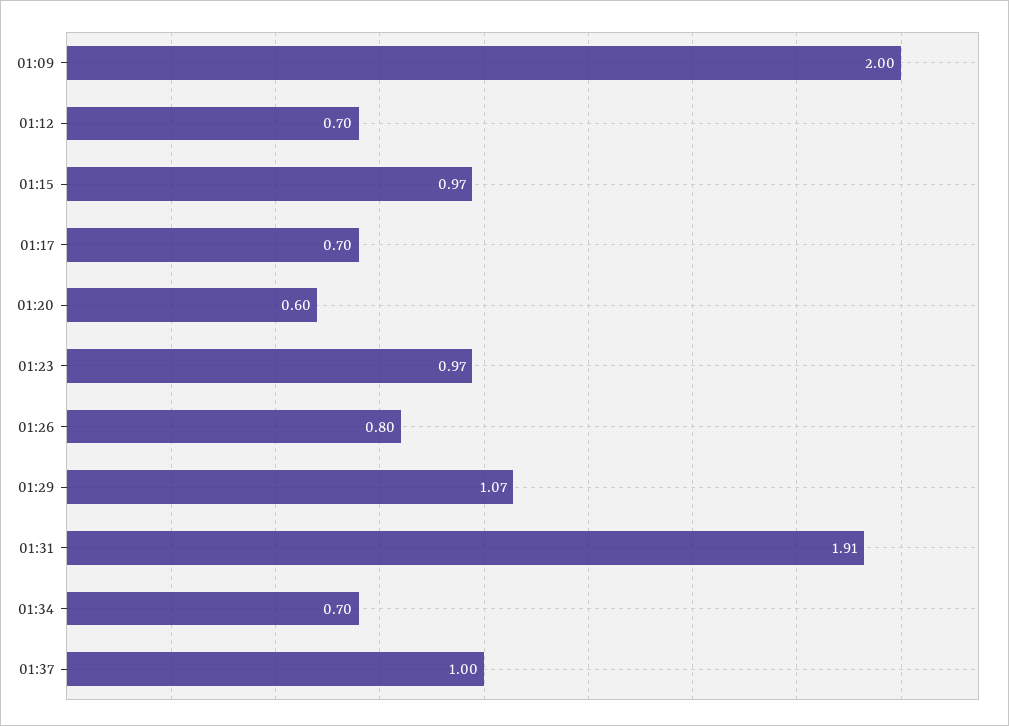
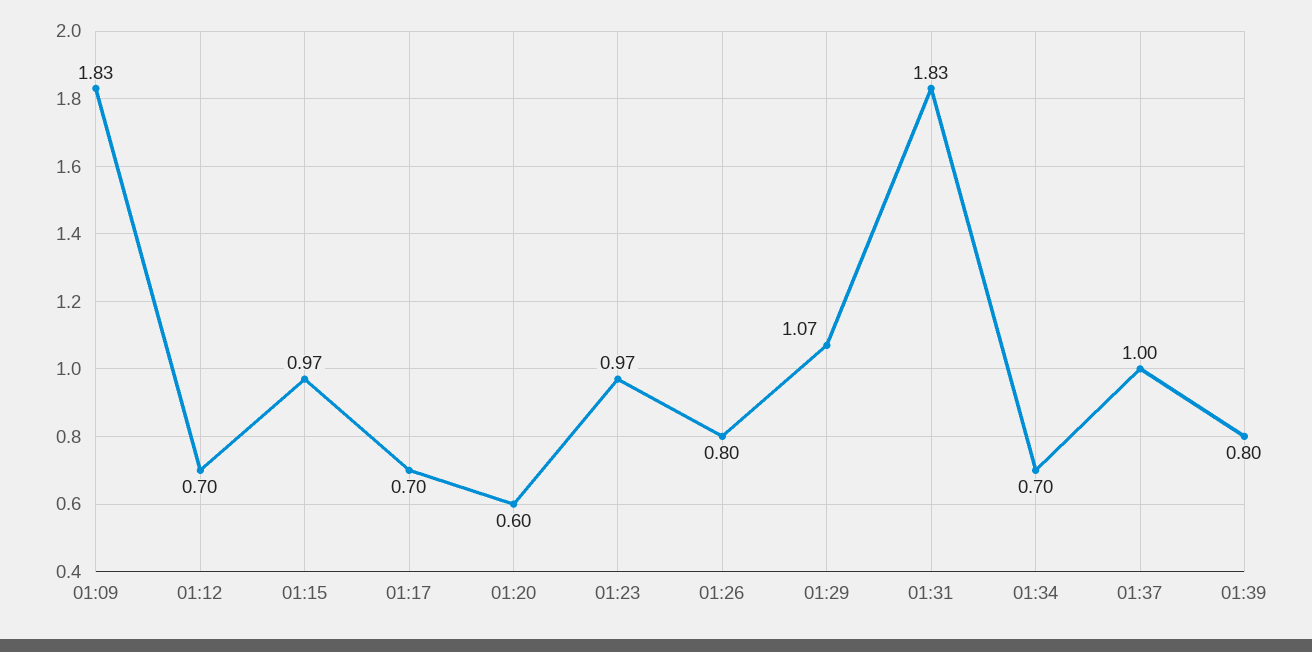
01:09: 2 -> 1.83
01:31: 1.91 -> 1.83
01:39: none -> 0.8

